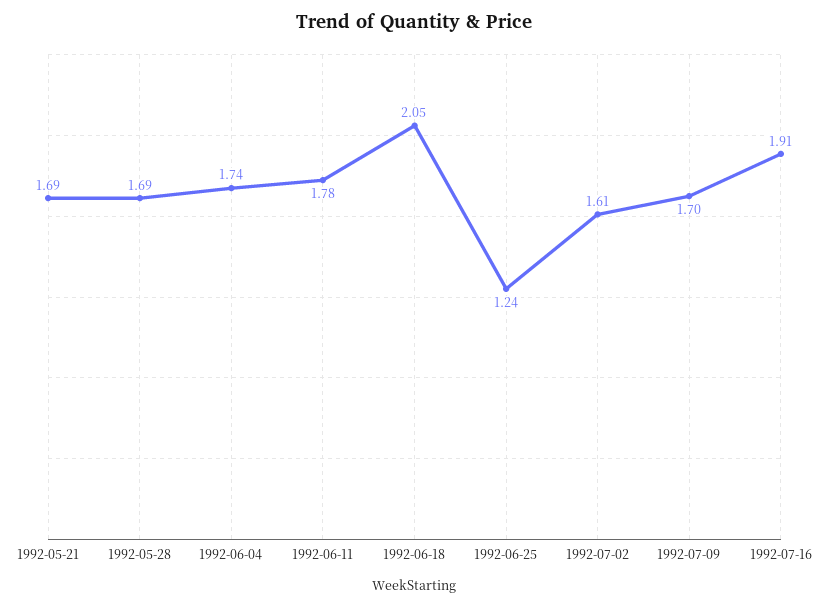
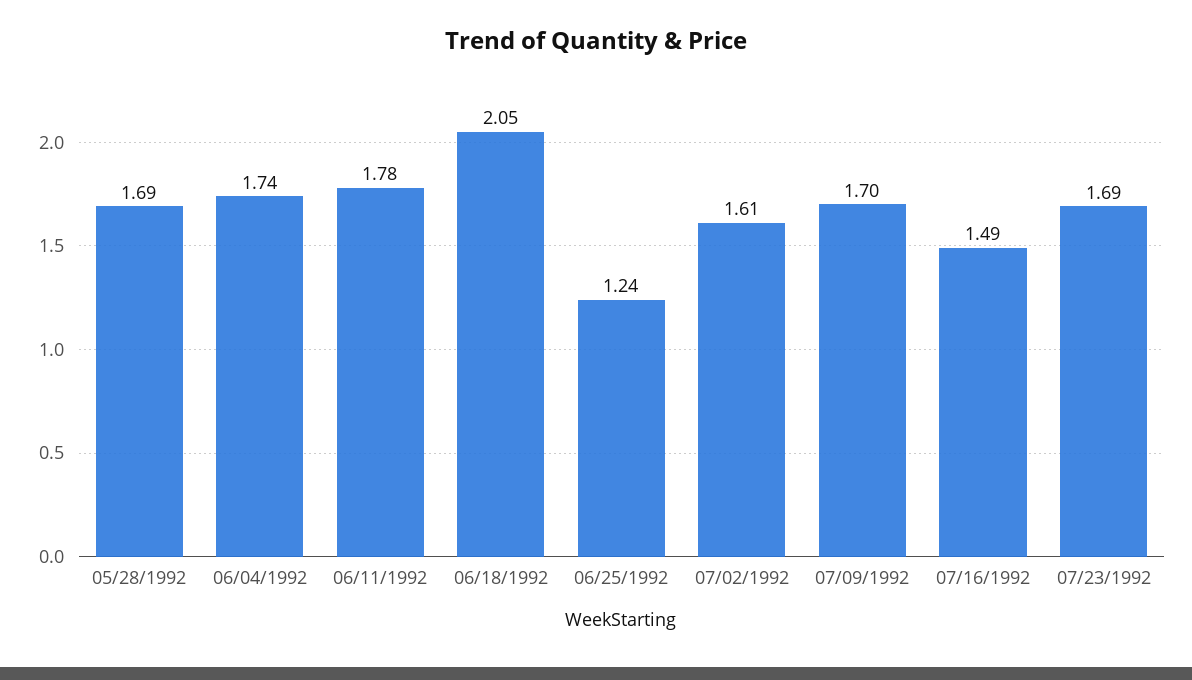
1992-05-21: 1.69 -> none
1992-07-16: 1.91 -> 1.49
07/23/1992: none -> 1.69

